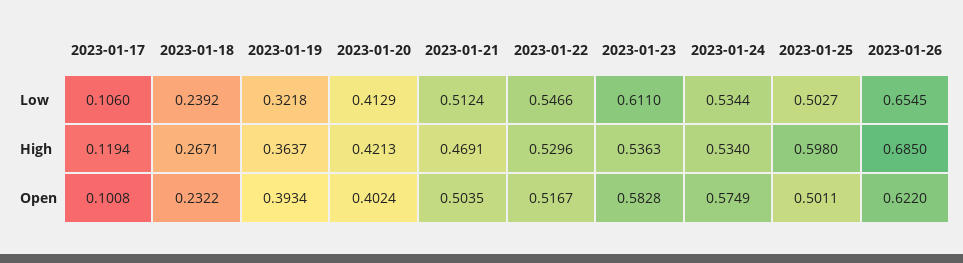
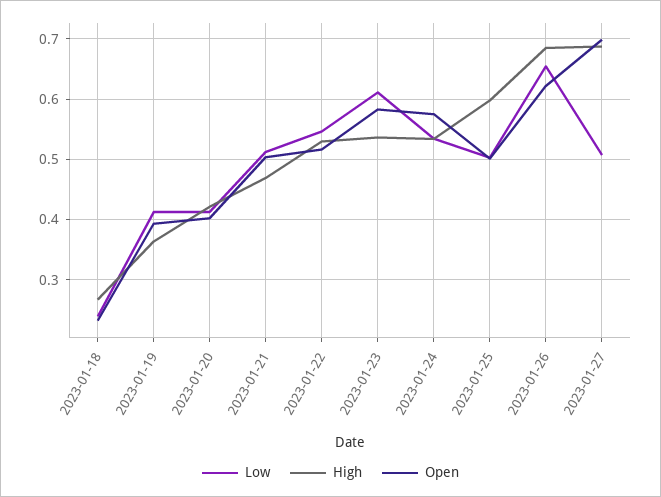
Low, 2023-01-17: 0.106 -> none
Low, 2023-01-19: 0.3218 -> 0.41
High, 2023-01-17: 0.1194 -> none
Open, 2023-01-17: 0.1008 -> none
Low, 2023-01-27: none -> 0.51
High, 2023-01-27: none -> 0.69
Open, 2023-01-27: none -> 0.7

